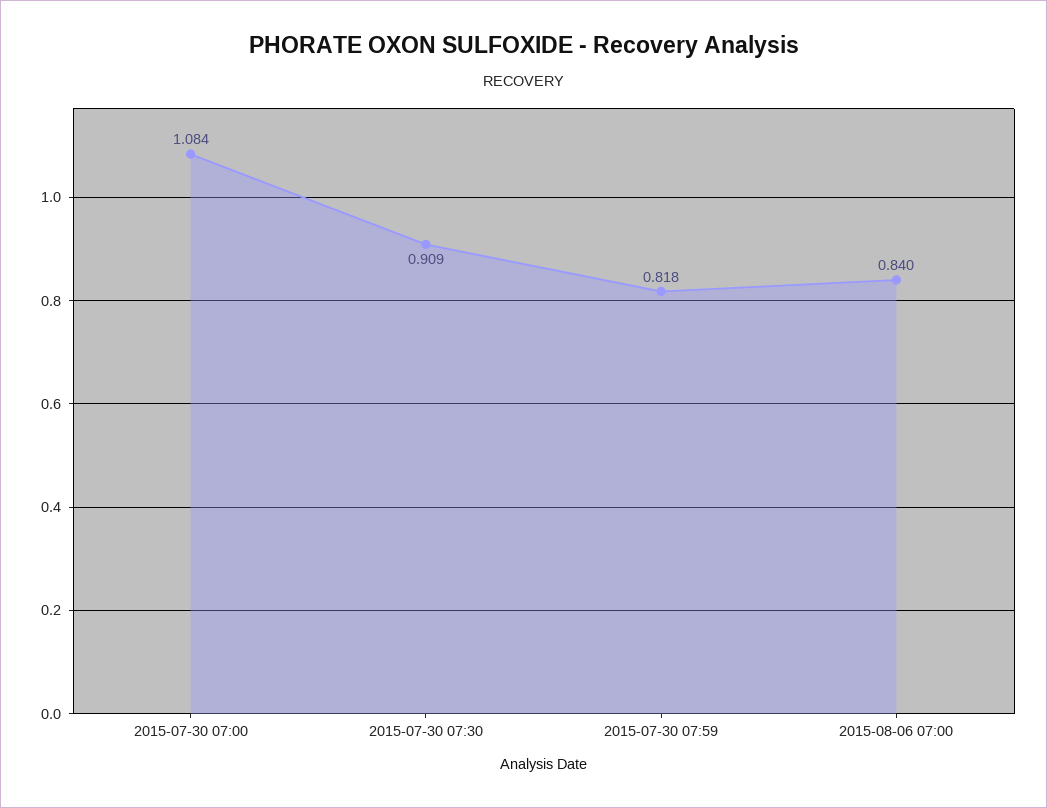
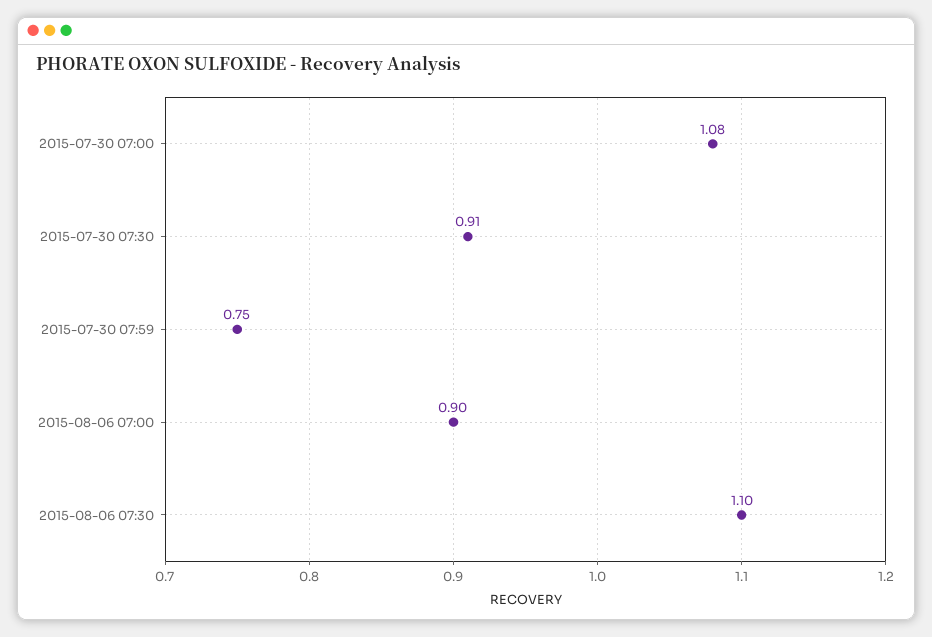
2015-07-30 07:59: 0.818 -> 0.75
2015-08-06 07:00: 0.84 -> 0.9
2015-08-06 07:30: none -> 1.1

